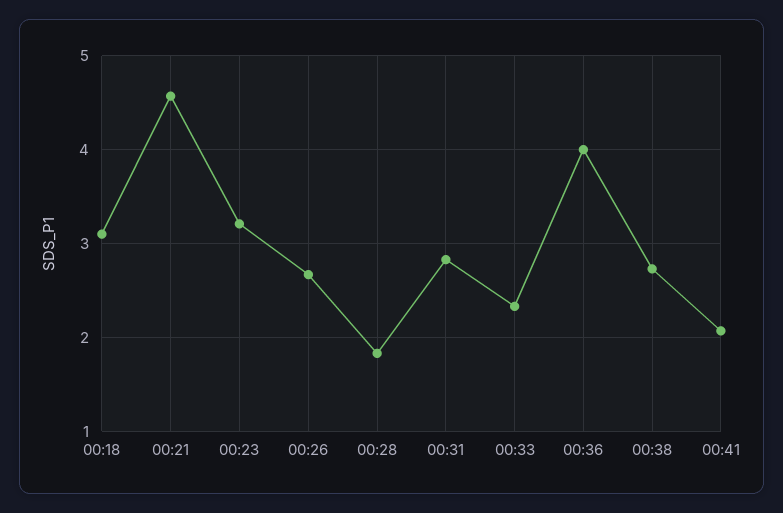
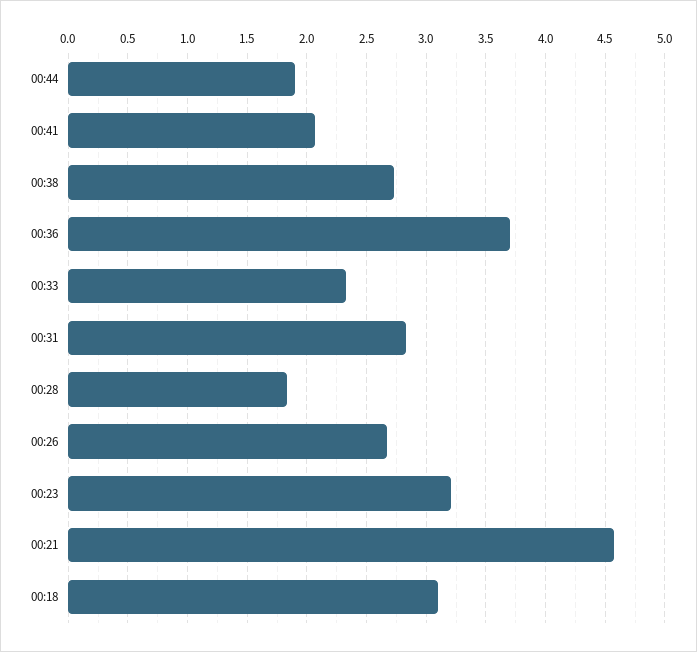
00:36: 4 -> 3.7
00:44: none -> 1.9

